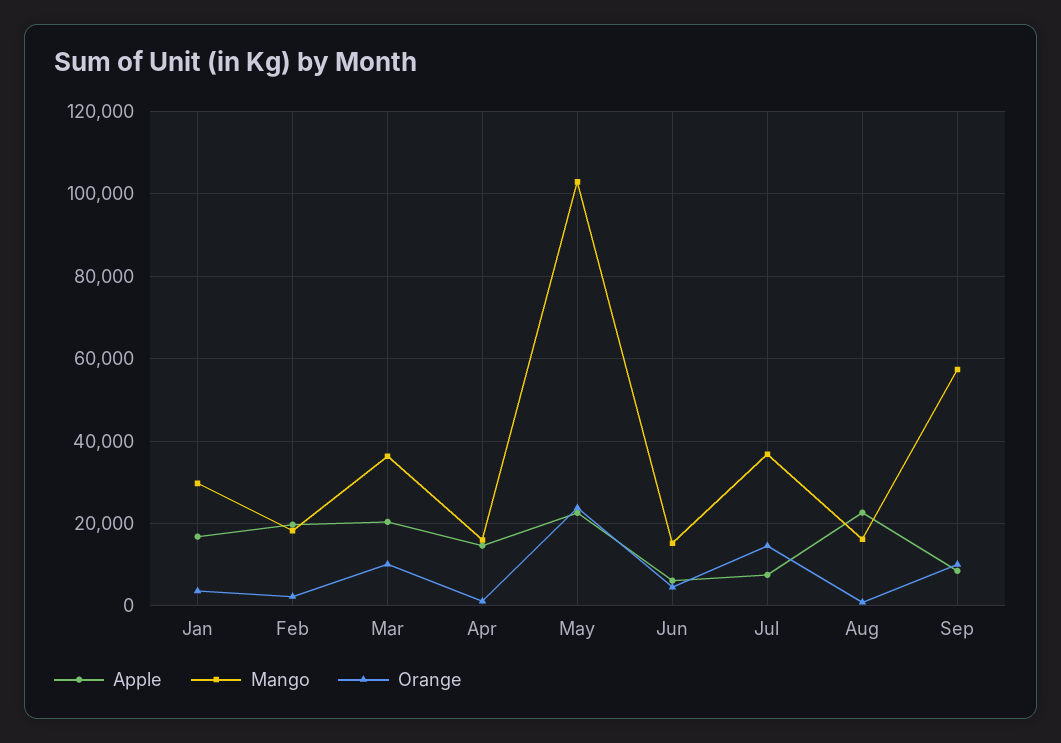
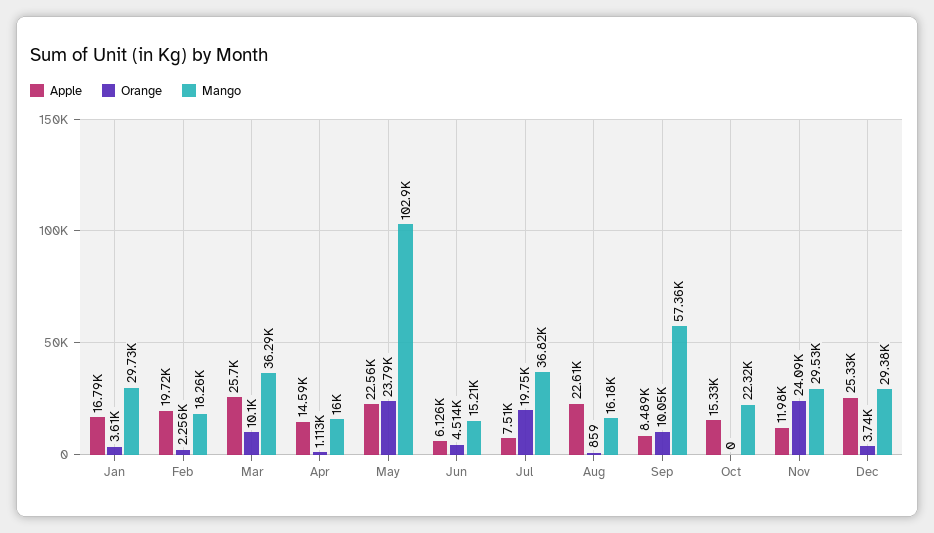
Apple, Mar: 20000 -> 25700
Orange, Jul: 14000 -> 19750
Apple, Oct: none -> 15330
Orange, Oct: none -> 0
Mango, Oct: none -> 22320
Apple, Nov: none -> 11980
Orange, Nov: none -> 24090
Mango, Nov: none -> 29530
Apple, Dec: none -> 25330
Orange, Dec: none -> 3740
Mango, Dec: none -> 29380

